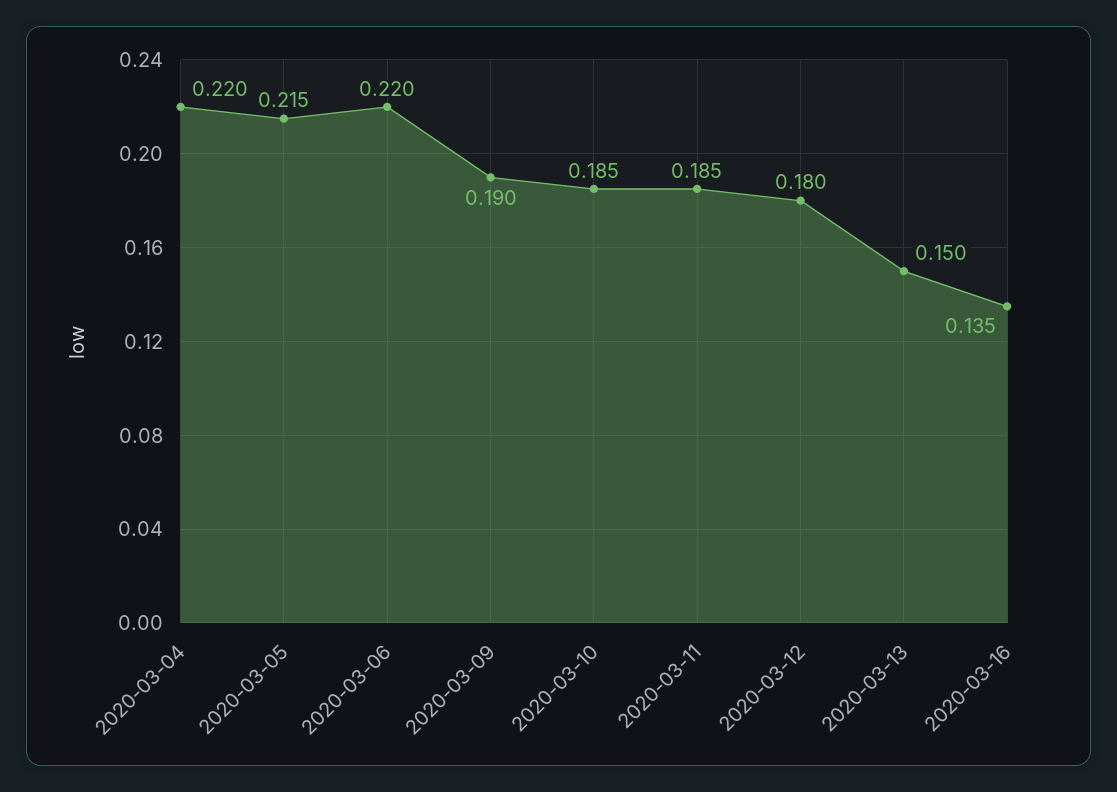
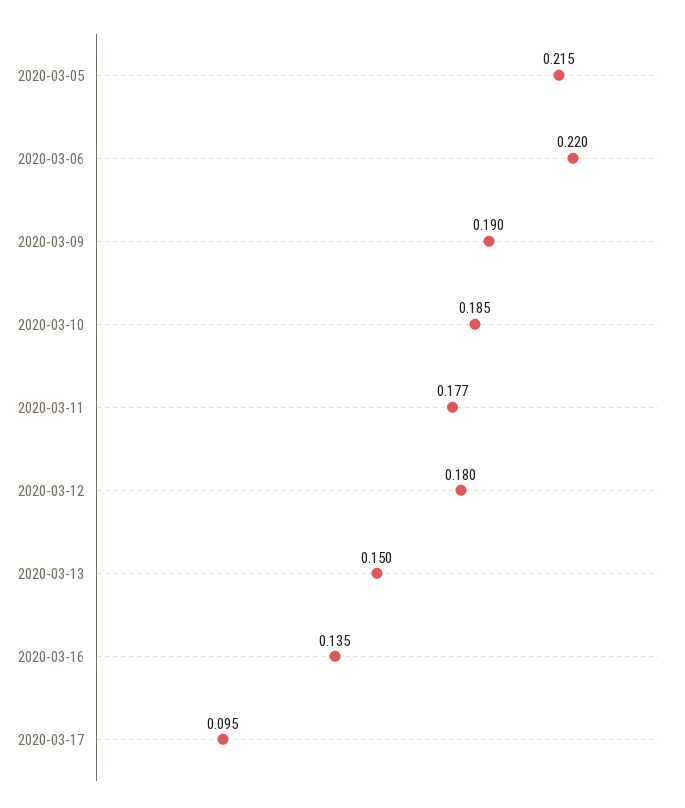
2020-03-04: 0.22 -> none
2020-03-11: 0.185 -> 0.177
2020-03-17: none -> 0.095

